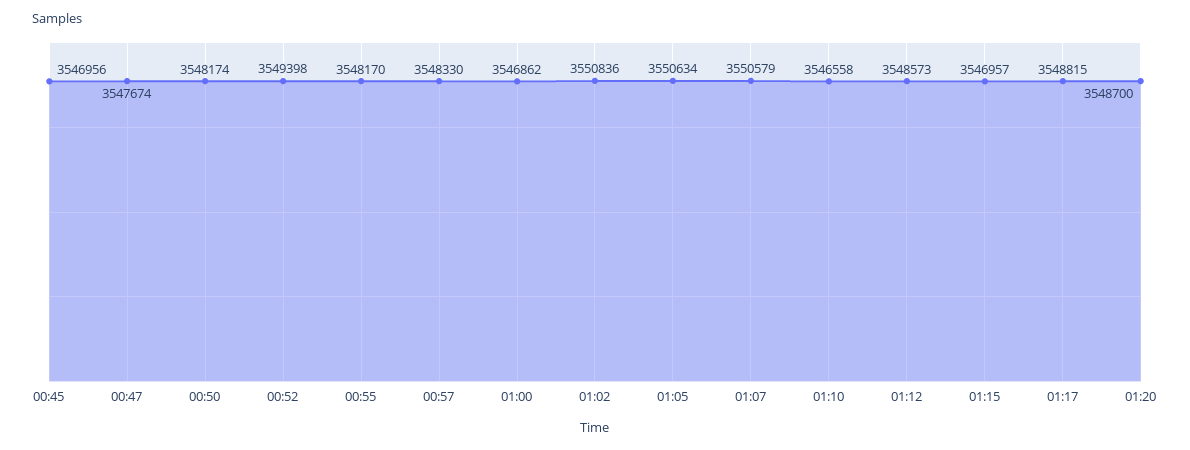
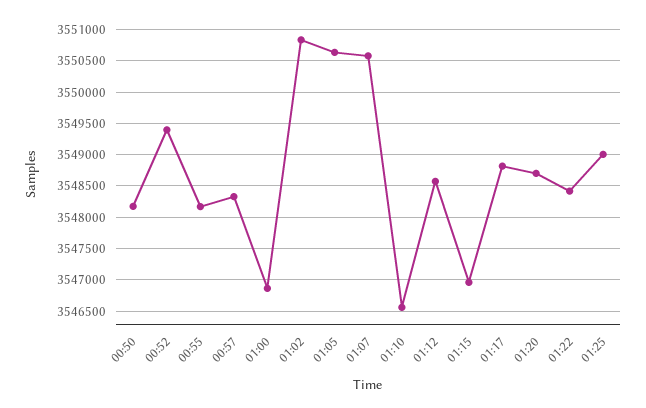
00:45: 3546956 -> none
00:47: 3547674 -> none
01:22: none -> 3548400
01:25: none -> 3549000

